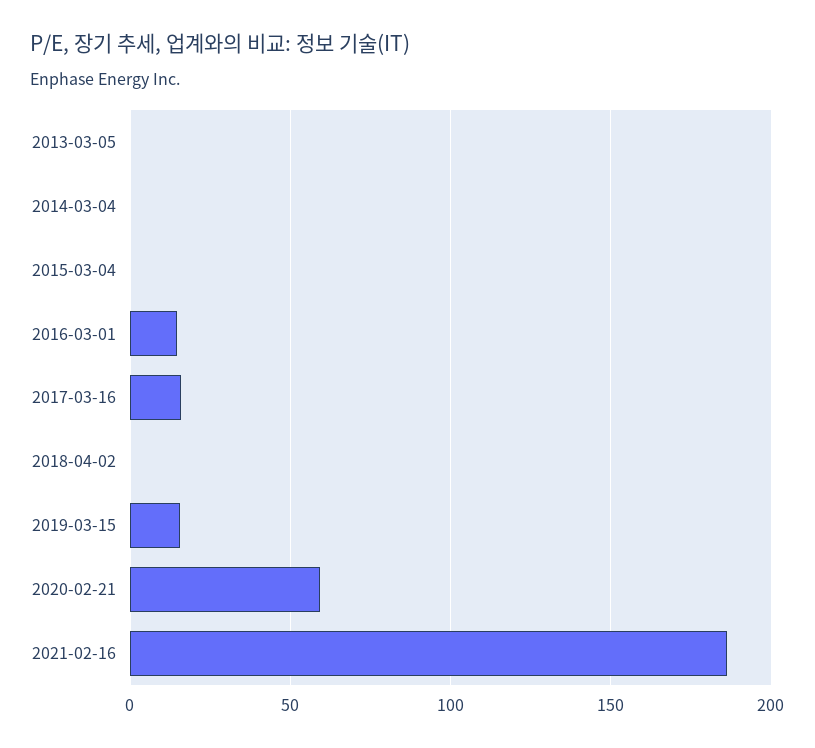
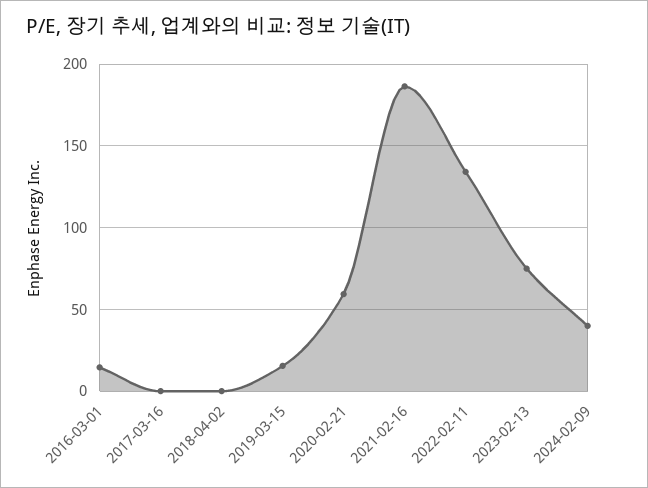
2013-03-05: 0 -> none
2014-03-04: 0 -> none
2015-03-04: 0 -> none
2017-03-16: 15 -> 0
2022-02-11: none -> 135
2023-02-13: none -> 75
2024-02-09: none -> 40

